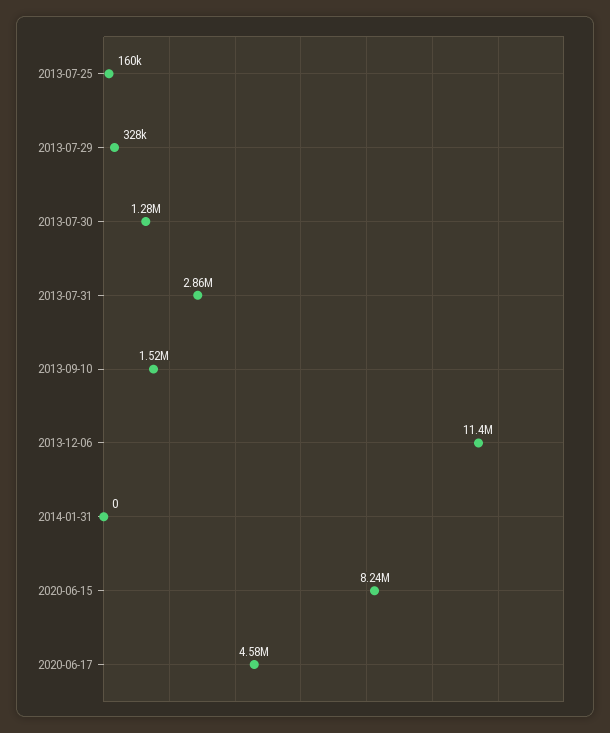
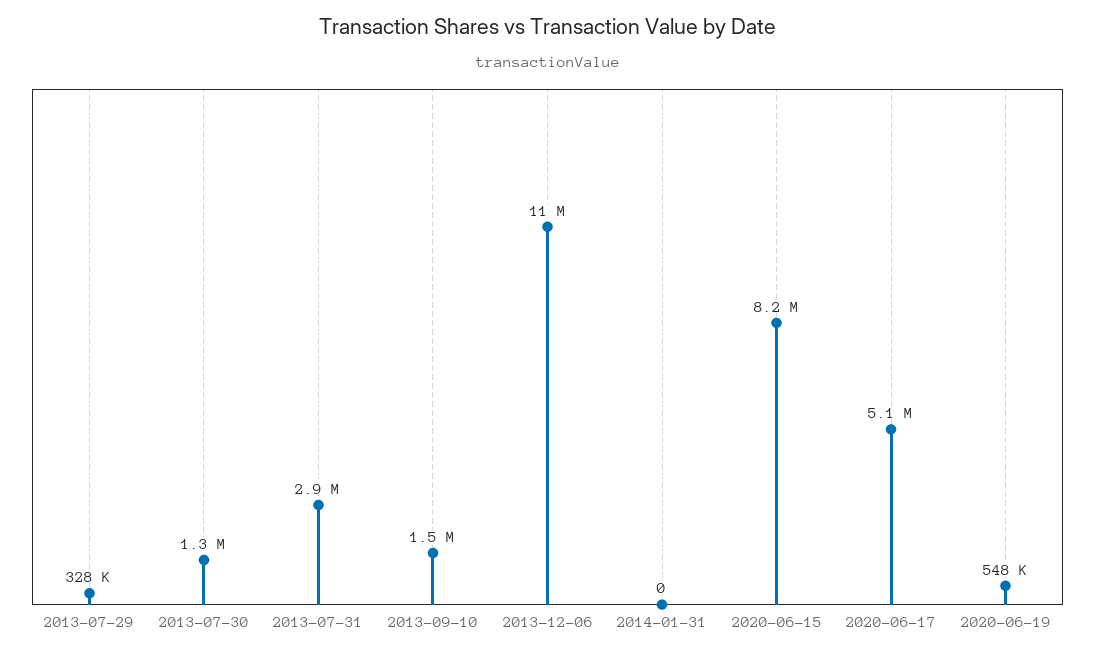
2013-07-25: 160000 -> none
2020-06-17: 4580000 -> 5100000
2020-06-19: none -> 548000

